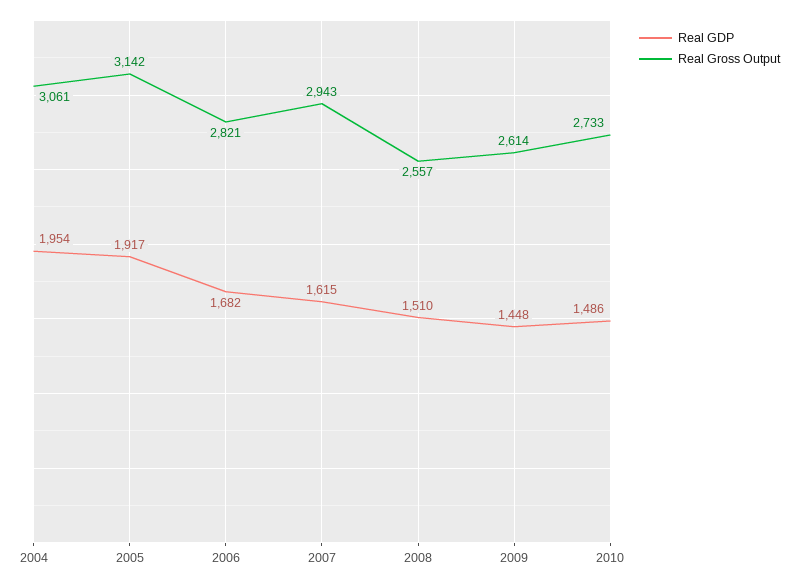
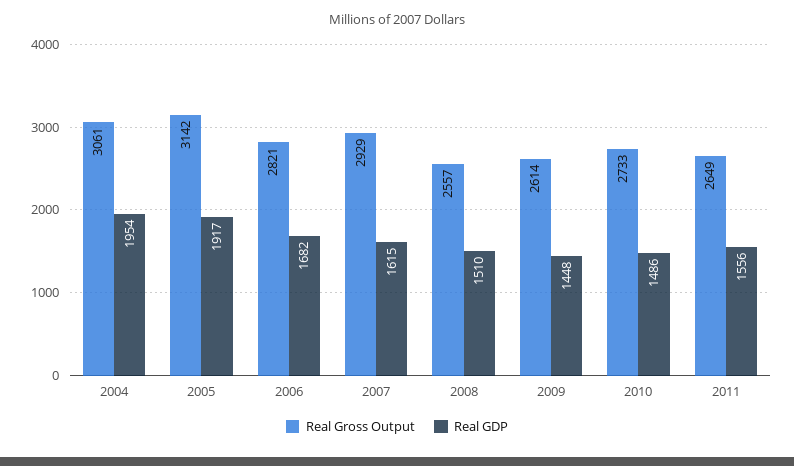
Real Gross Output, 2007: 2943 -> 2929
Real Gross Output, 2011: none -> 2649
Real GDP, 2011: none -> 1556

